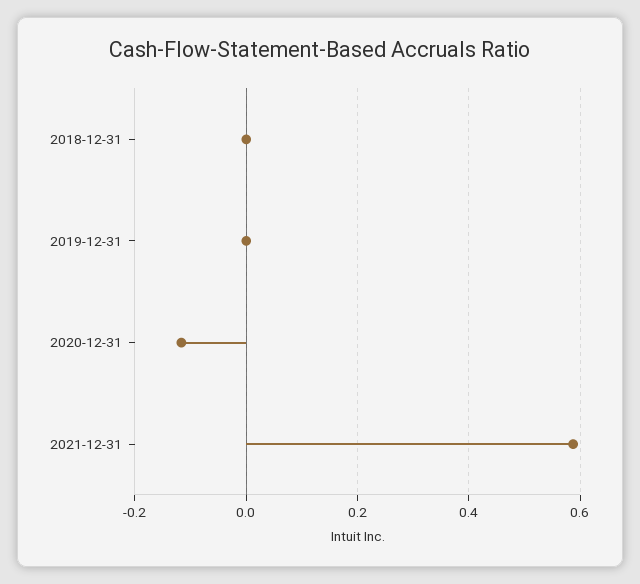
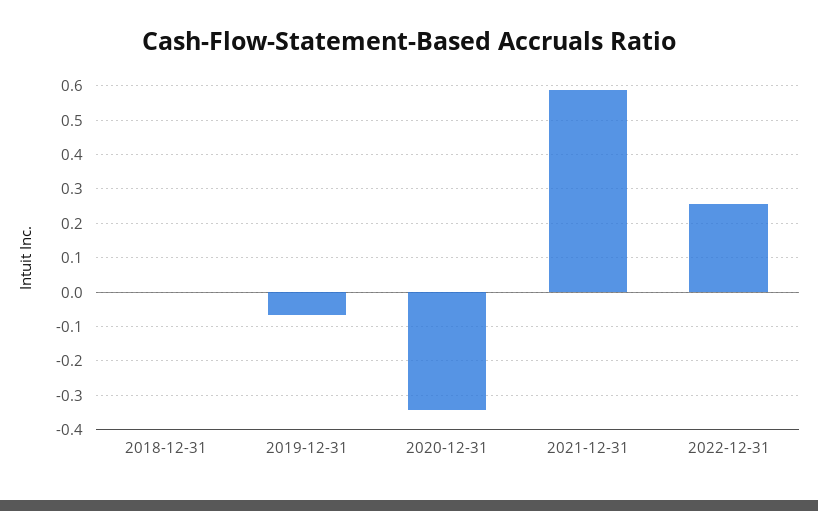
2019-12-31: 0 -> -0.06
2020-12-31: -0.12 -> -0.34
2022-12-31: none -> 0.26

